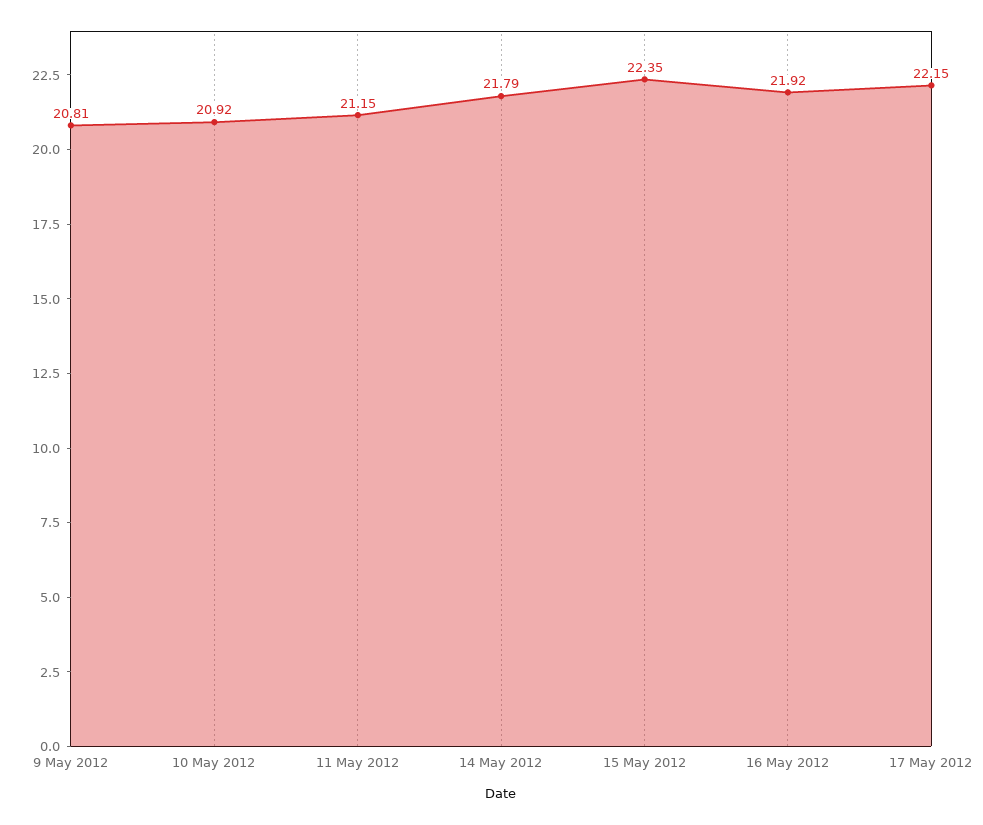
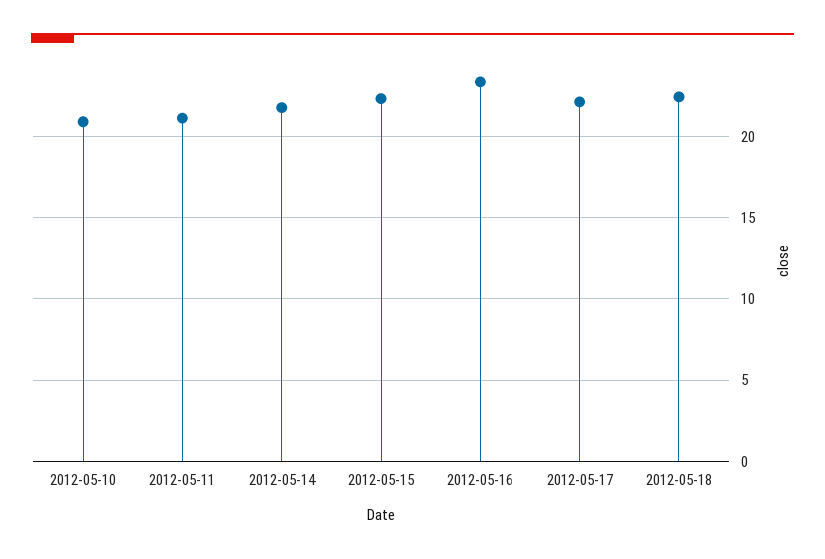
9 May 2012: 20.81 -> none
16 May 2012: 21.92 -> 23.5
2012-05-18: none -> 22.5

